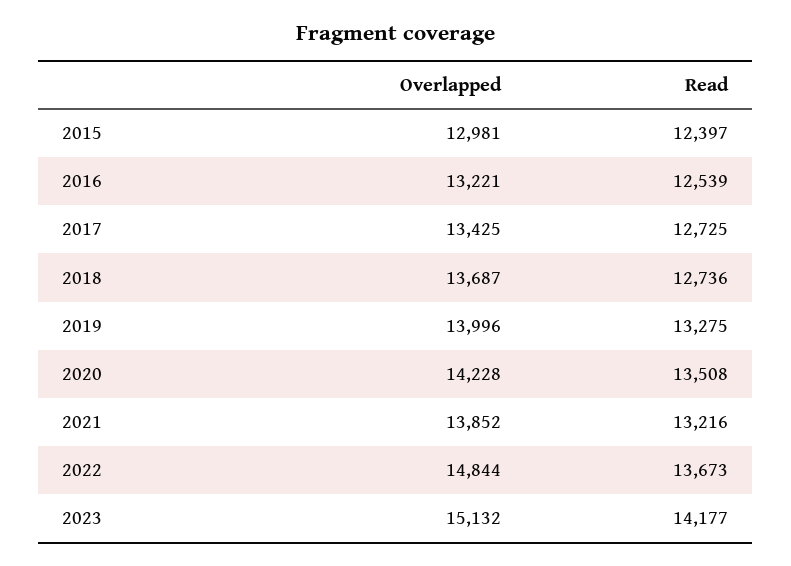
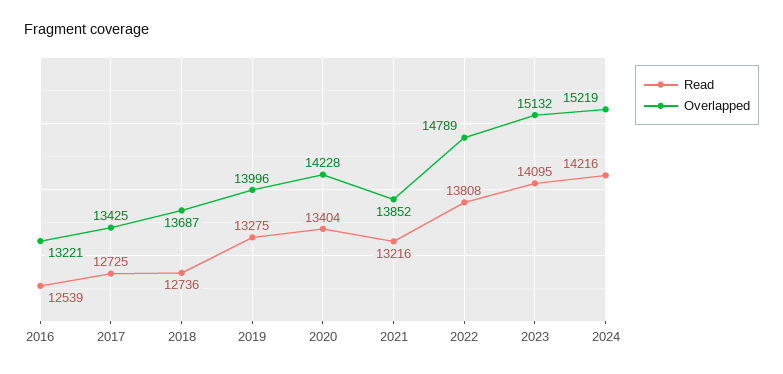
Overlapped, 2015: 12981 -> none
Read, 2015: 12397 -> none
Read, 2020: 13508 -> 13404
Overlapped, 2022: 14844 -> 14789
Read, 2022: 13673 -> 13808
Read, 2023: 14177 -> 14095
Read, 2024: none -> 14216
Overlapped, 2024: none -> 15219

